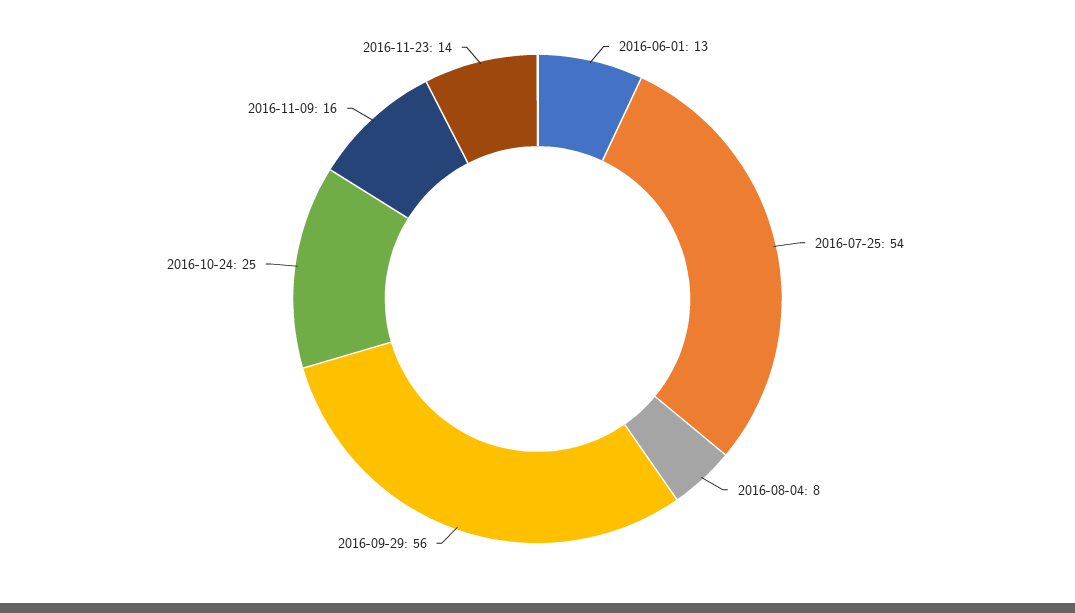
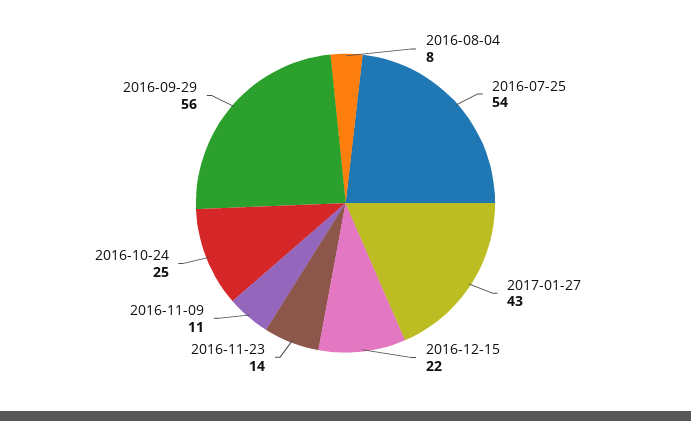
2016-06-01: 13 -> none
2016-11-09: 16 -> 11
2017-01-27: none -> 43
2016-12-15: none -> 22

